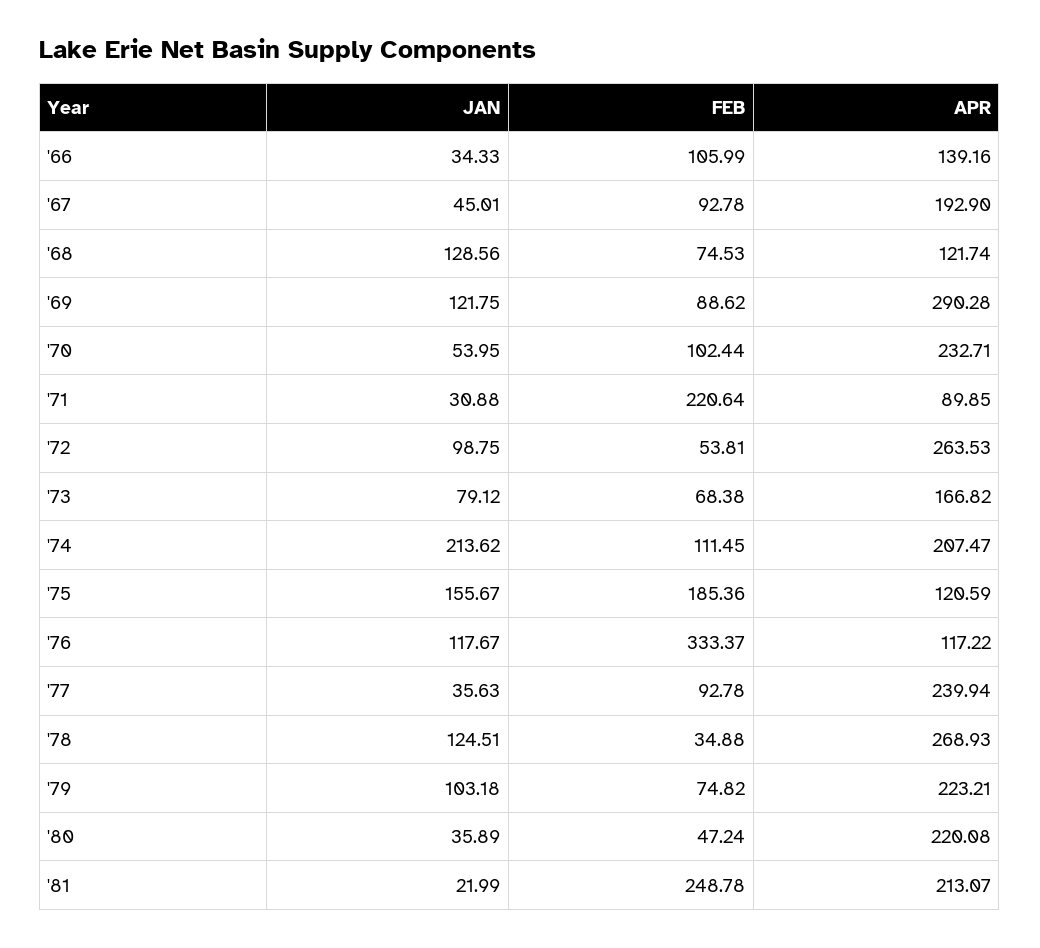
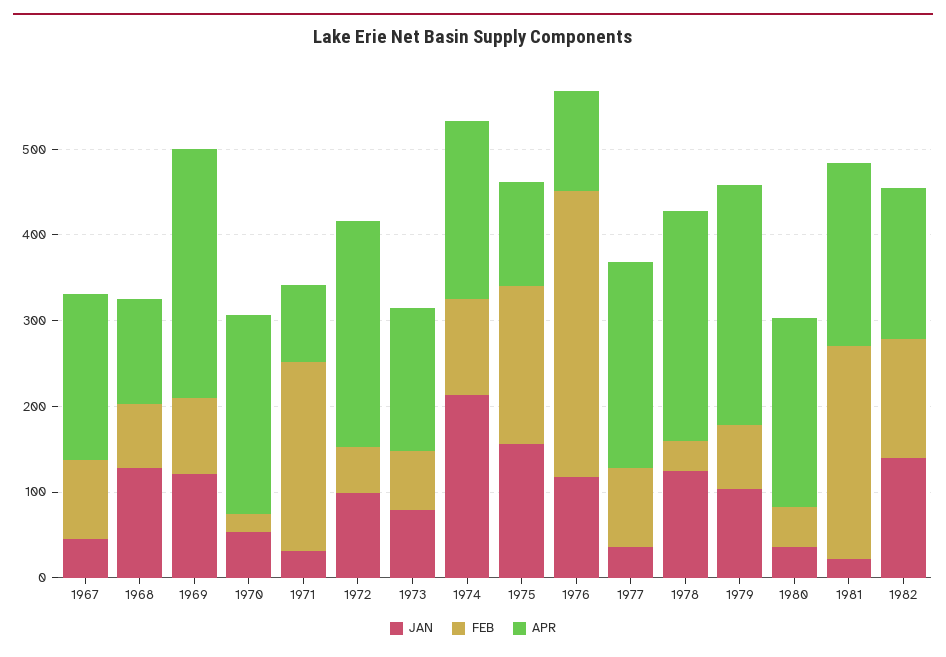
JAN, '66: 34.33 -> none
FEB, '66: 105.99 -> none
APR, '66: 139.16 -> none
FEB, '70: 102.44 -> 20
APR, '79: 223.21 -> 280
JAN, 1982: none -> 140
FEB, 1982: none -> 140
APR, 1982: none -> 180

